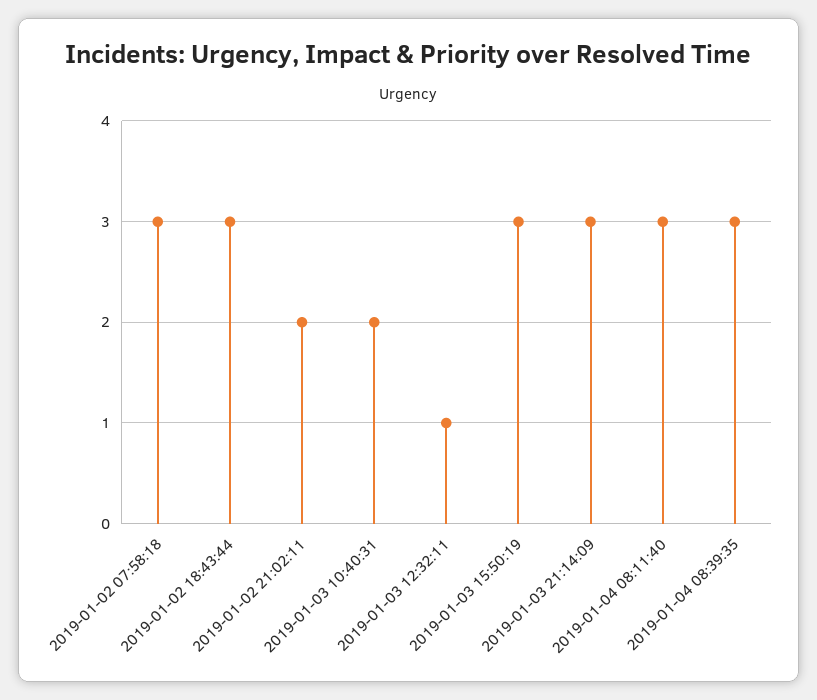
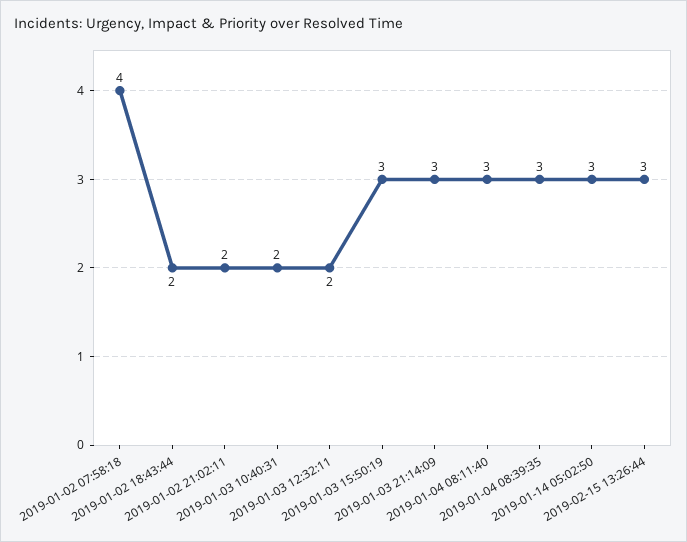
2019-01-02 07:58:18: 3 -> 4
2019-01-02 18:43:44: 3 -> 2
2019-01-03 12:32:11: 1 -> 2
2019-01-14 05:02:50: none -> 3
2019-02-15 13:26:44: none -> 3

